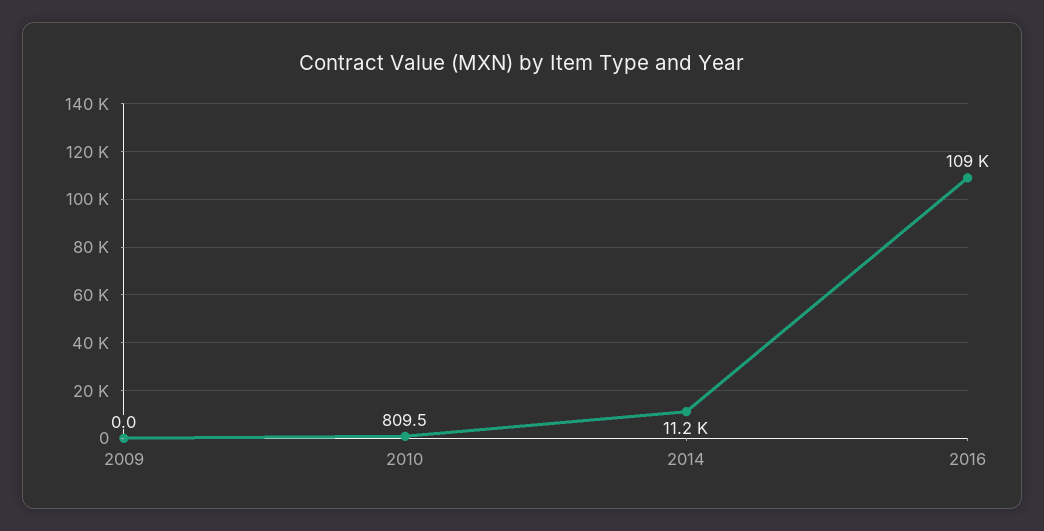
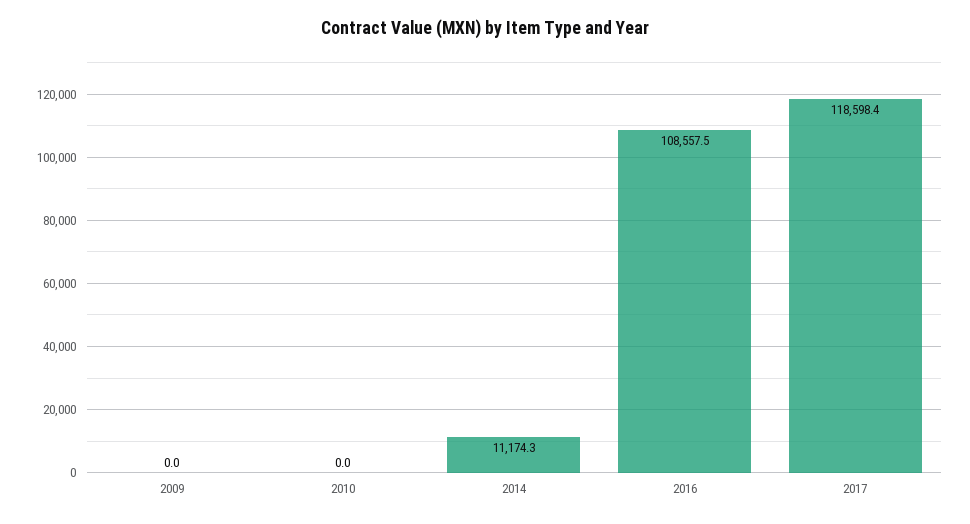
2010: 809.5 -> 0
2017: none -> 118598.4

